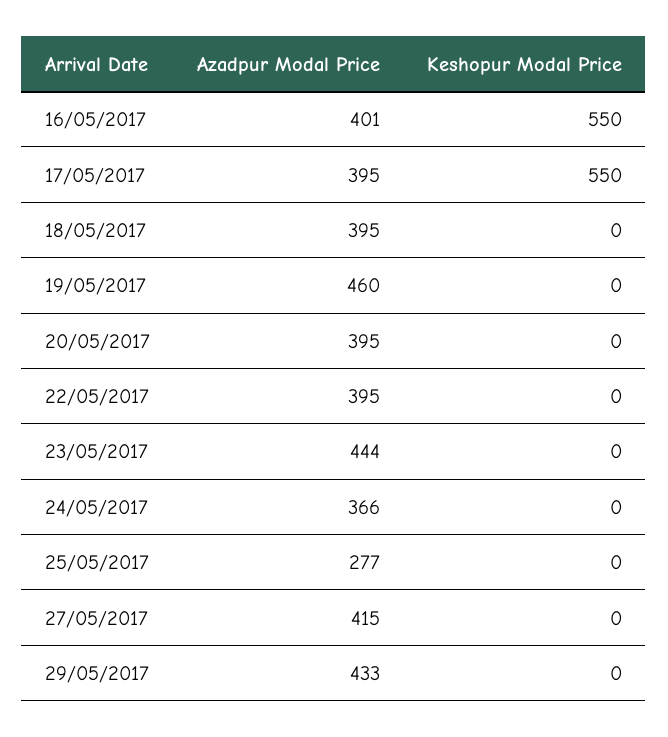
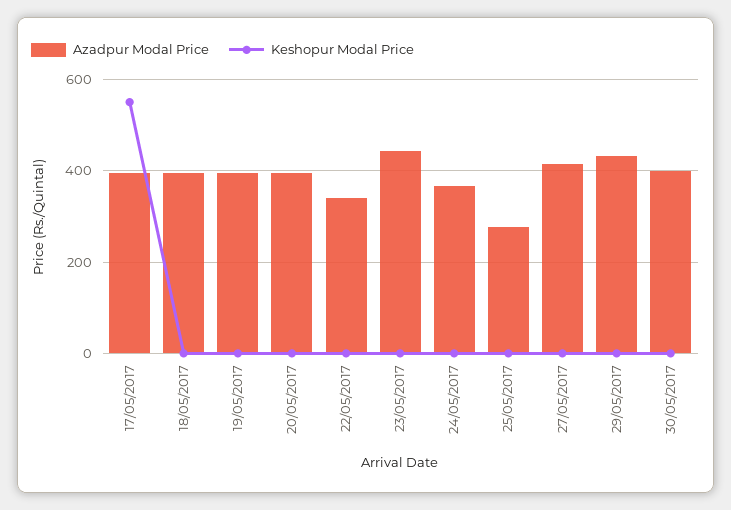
Azadpur Modal Price, 16/05/2017: 401 -> none
Keshopur Modal Price, 16/05/2017: 550 -> none
Azadpur Modal Price, 19/05/2017: 460 -> 400
Azadpur Modal Price, 22/05/2017: 395 -> 340
Azadpur Modal Price, 30/05/2017: none -> 400
Keshopur Modal Price, 30/05/2017: none -> 0

